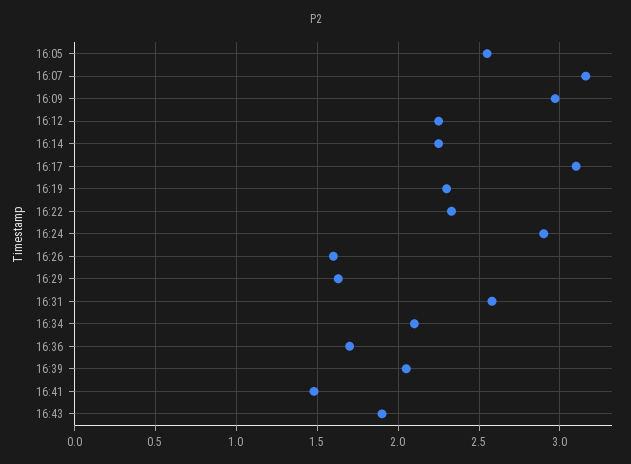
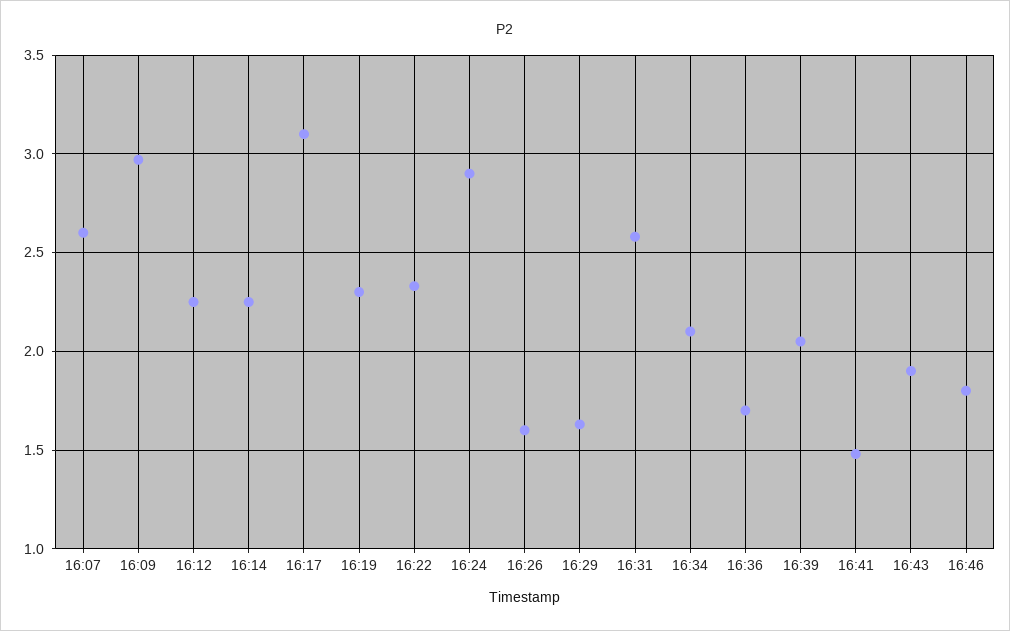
16:05: 2.55 -> none
16:07: 3.15 -> 2.6
16:46: none -> 1.8

